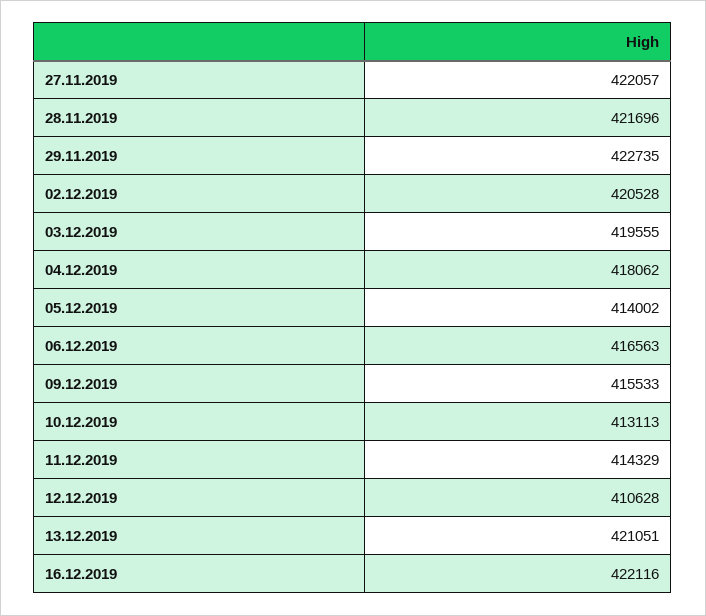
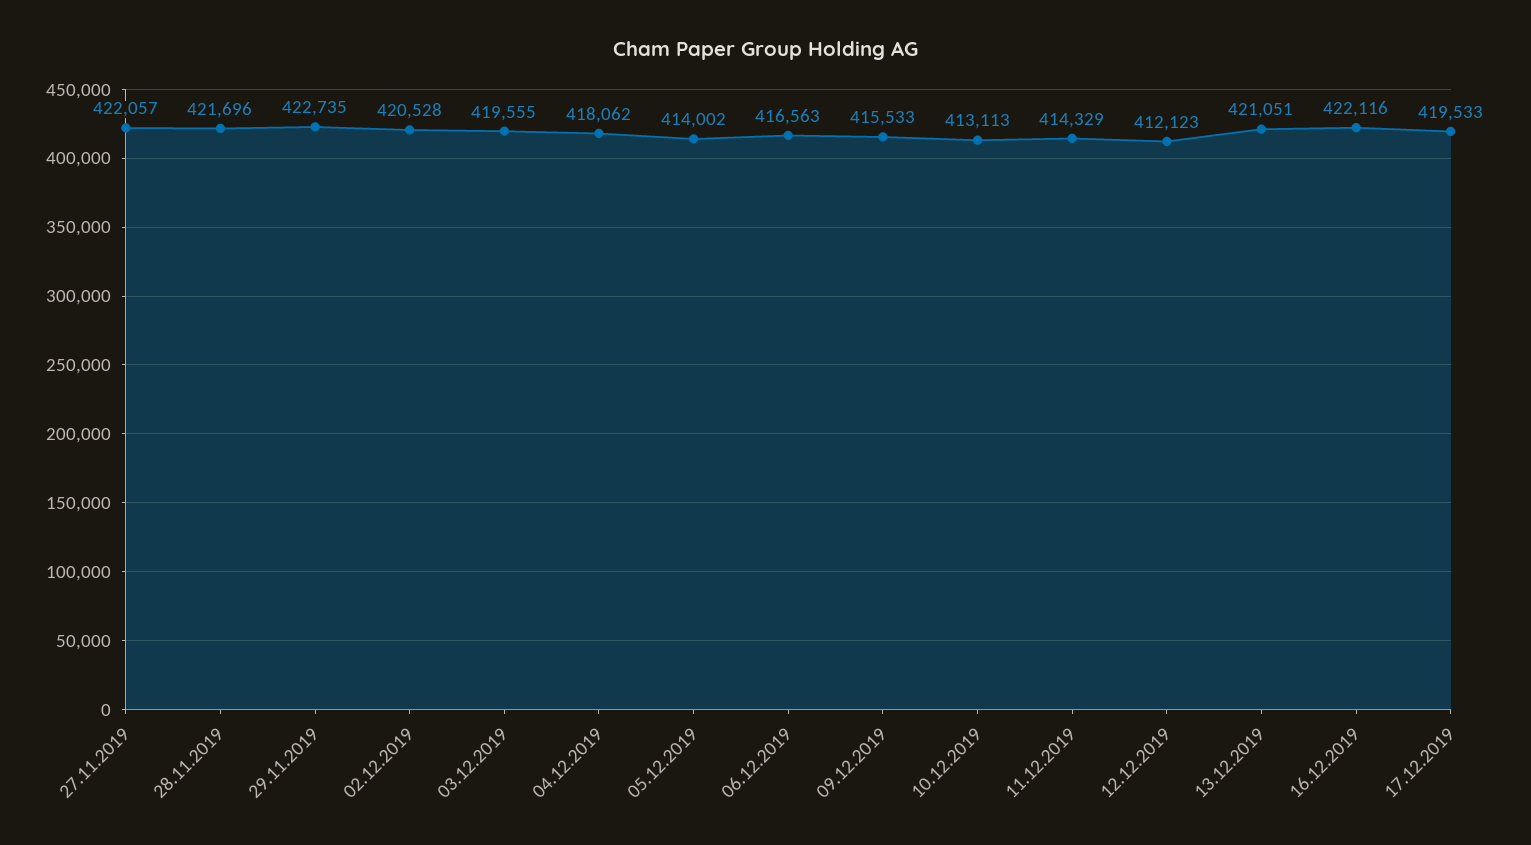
12.12.2019: 410628 -> 412123
17.12.2019: none -> 419533

